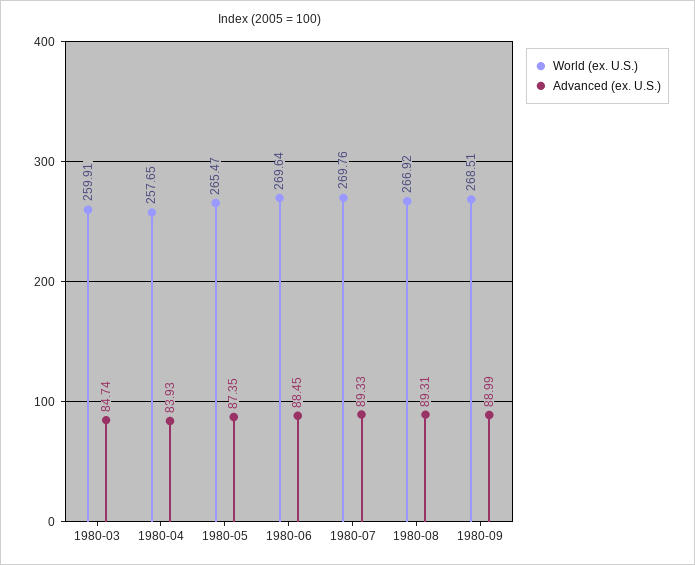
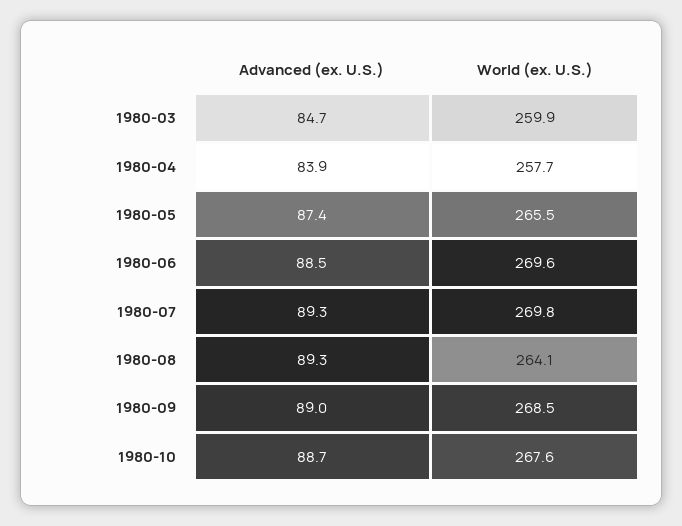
World (ex. U.S.), 1980-08: 266.92 -> 264.1
Advanced (ex. U.S.), 1980-10: none -> 88.7
World (ex. U.S.), 1980-10: none -> 267.6

